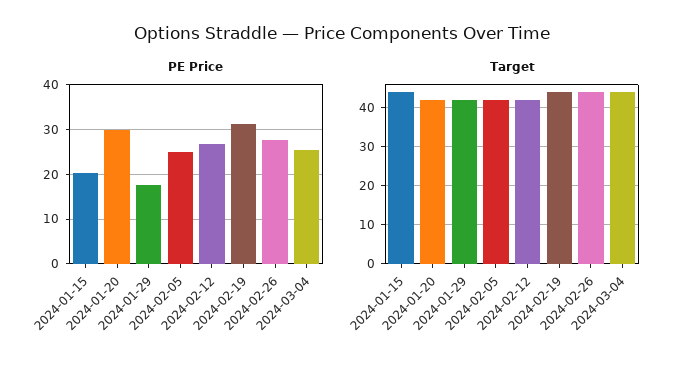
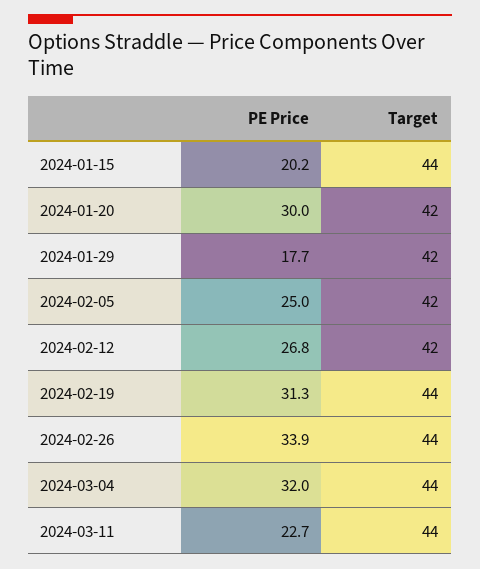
PE Price, 2024-02-26: 28 -> 33.9
PE Price, 2024-03-04: 26 -> 32
PE Price, 2024-03-11: none -> 22.7
Target, 2024-03-11: none -> 44

